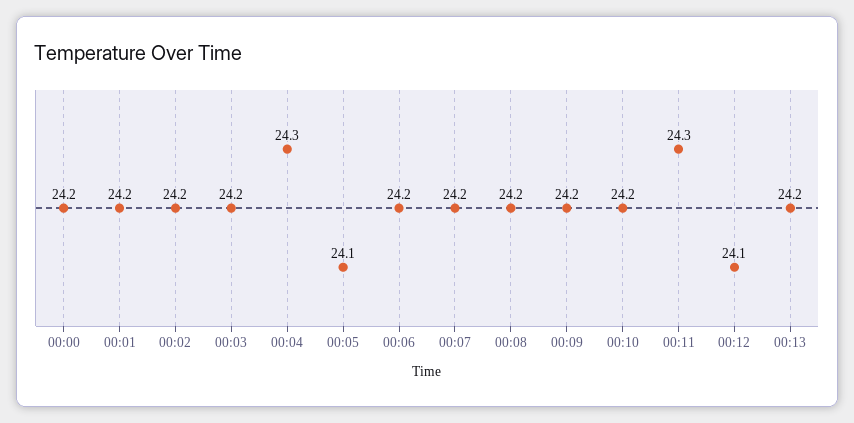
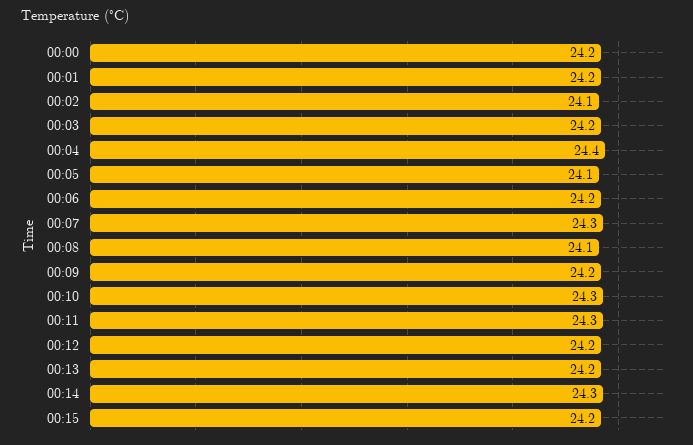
00:02: 24.2 -> 24.1
00:04: 24.3 -> 24.4
00:07: 24.2 -> 24.3
00:08: 24.2 -> 24.1
00:10: 24.2 -> 24.3
00:12: 24.1 -> 24.2
00:14: none -> 24.3
00:15: none -> 24.2

